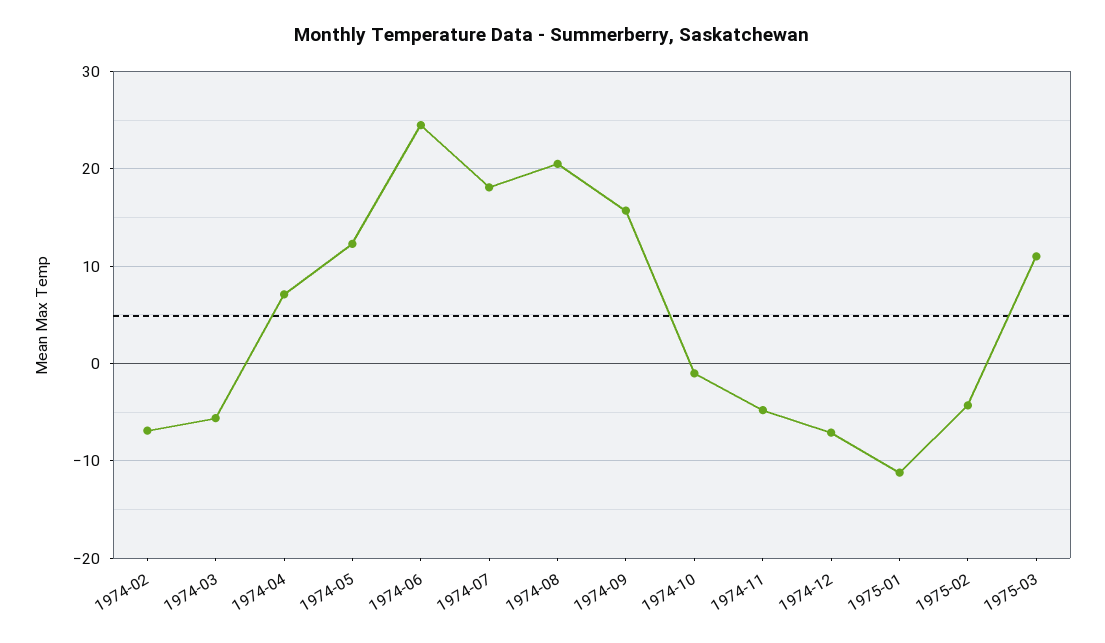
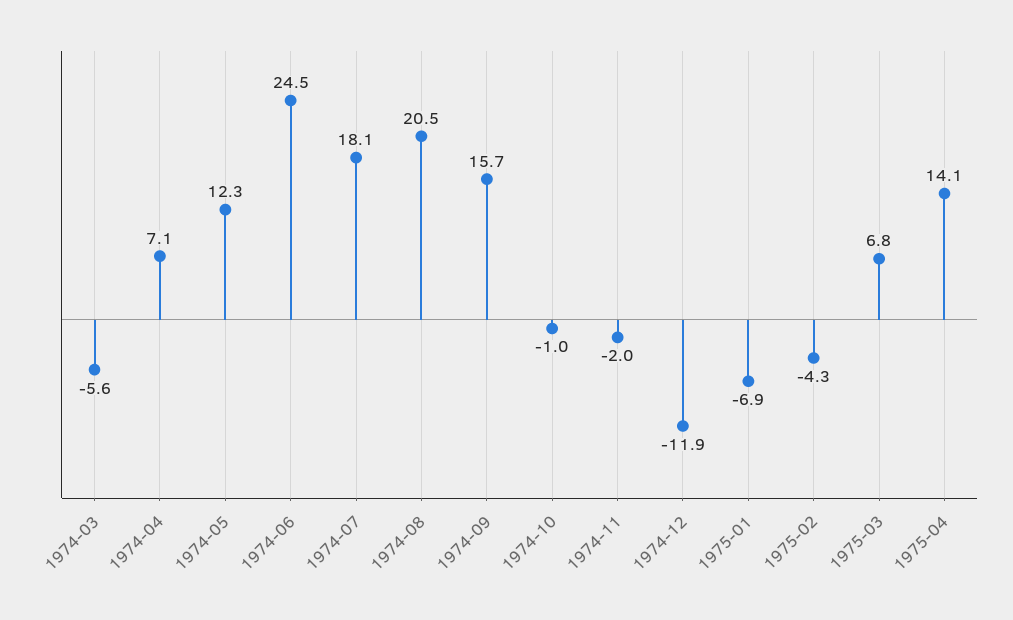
1974-02: -7 -> none
1974-11: -5 -> -2
1974-12: -7 -> -11.9
1975-01: -11 -> -6.9
1975-03: 11 -> 6.8
1975-04: none -> 14.1

